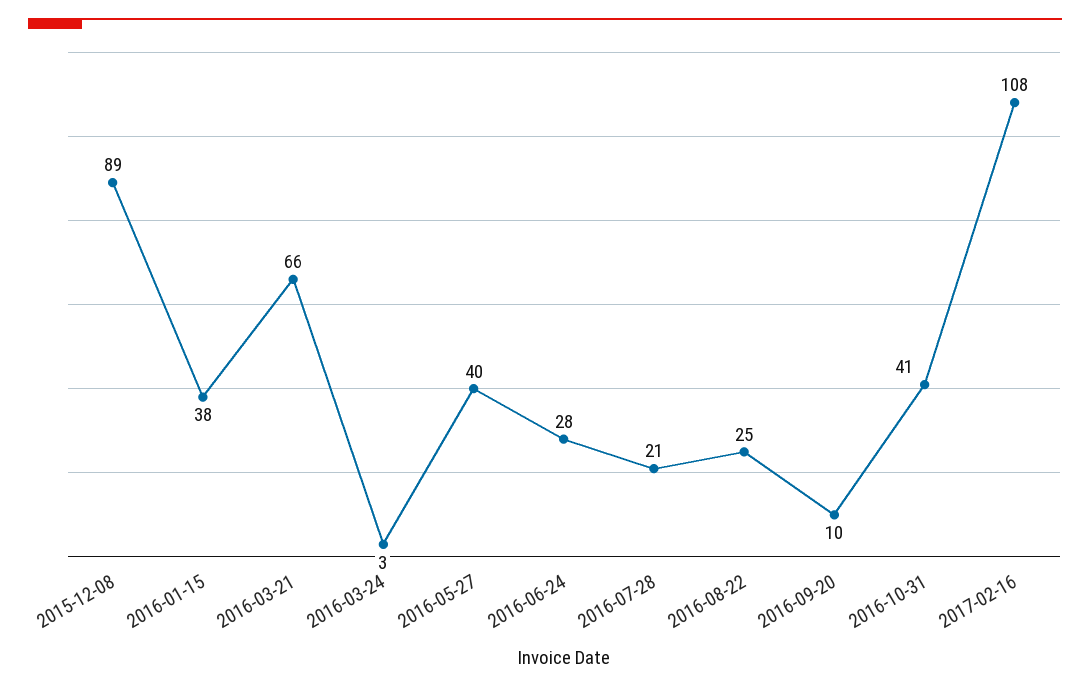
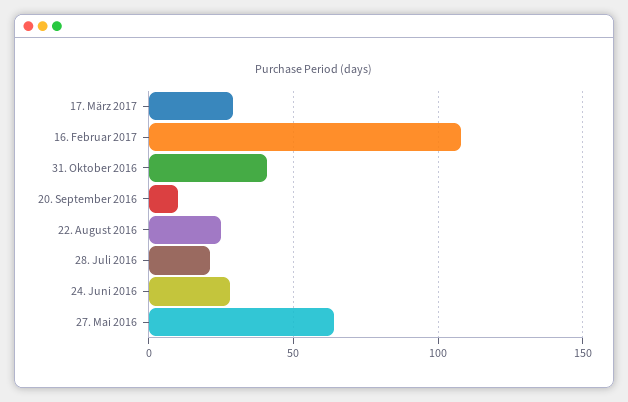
2015-12-08: 89 -> none
2016-01-15: 38 -> none
2016-03-21: 66 -> none
2016-03-24: 3 -> none
2016-05-27: 40 -> 65
17. März 2017: none -> 30

